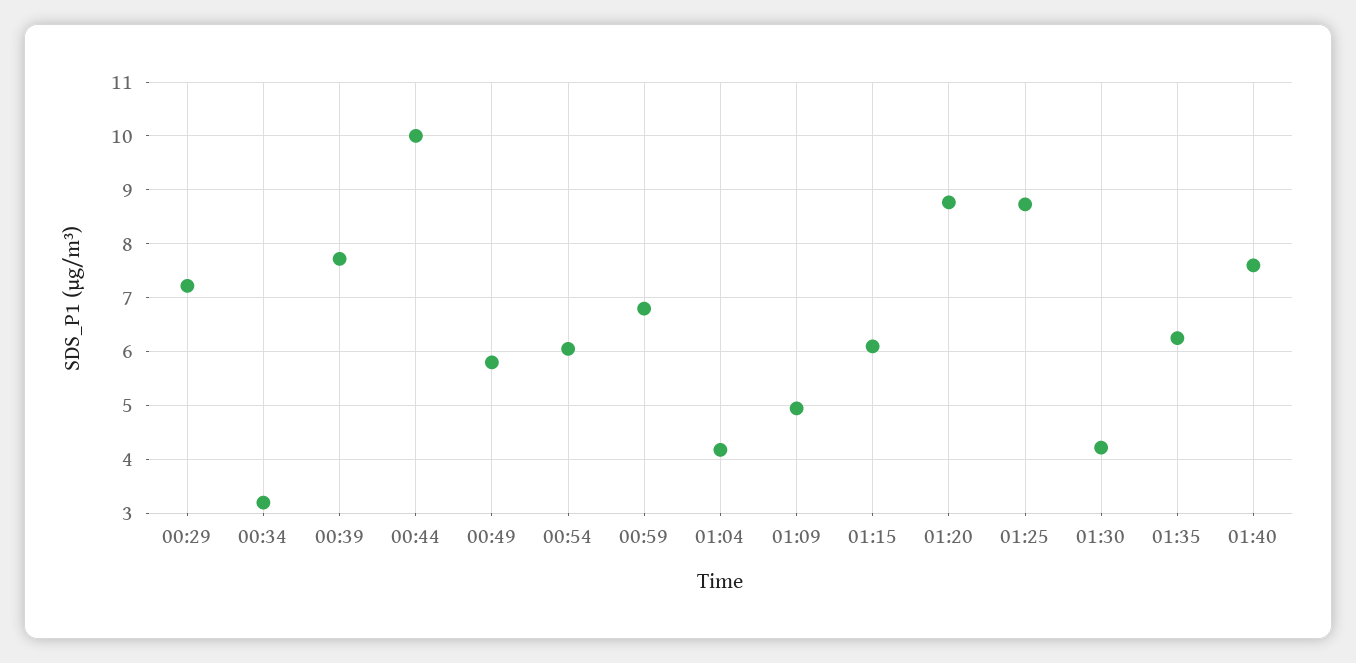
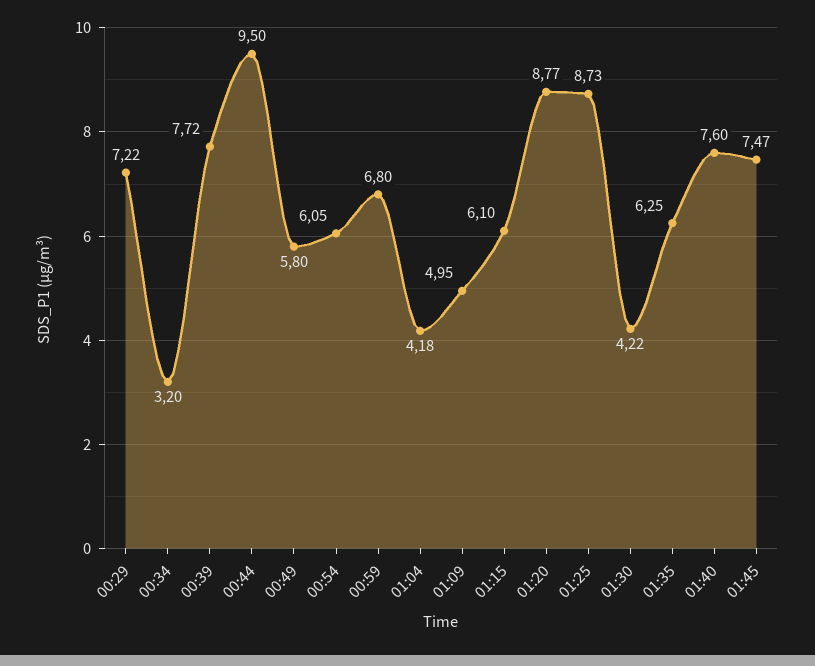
00:44: 10 -> 9.5
01:45: none -> 7.47

